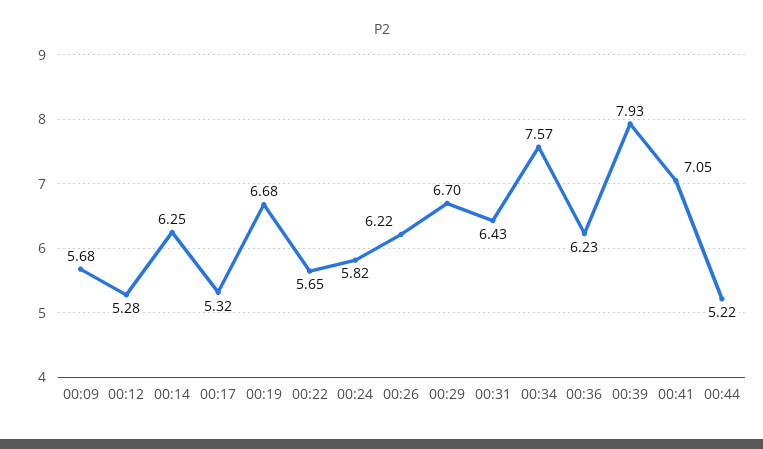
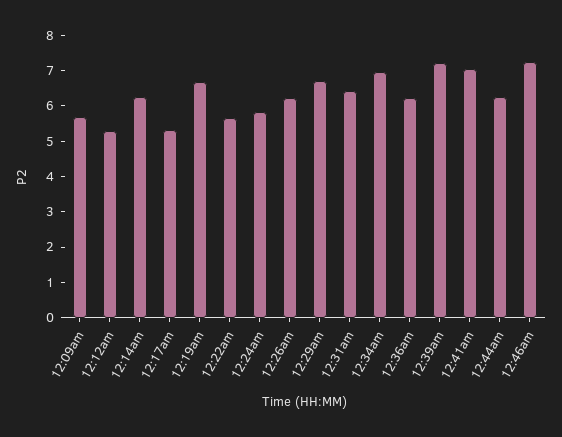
00:34: 7.57 -> 7
00:39: 7.93 -> 7.25
00:44: 5.22 -> 6.25
12:46am: none -> 7.25

